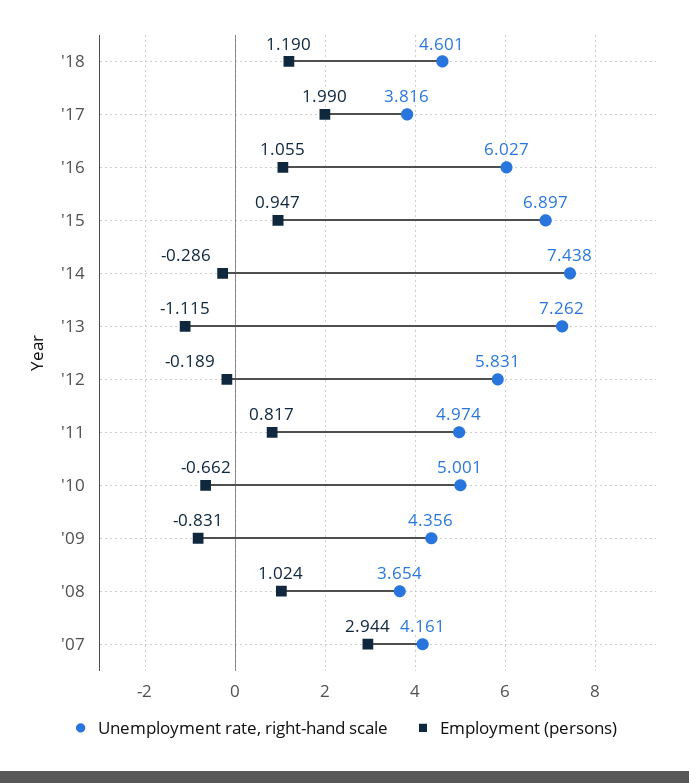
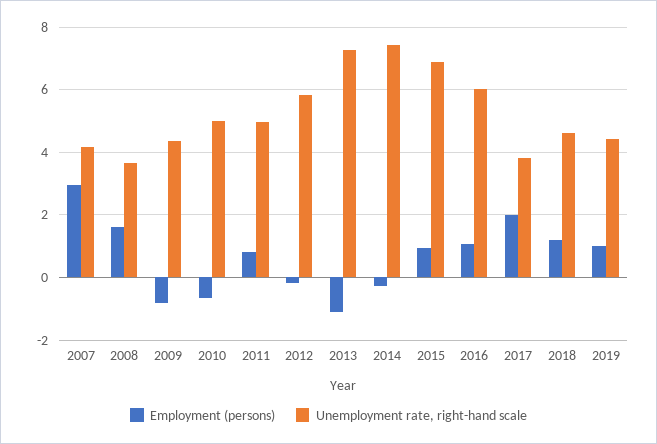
Employment (persons), '08: 1.024 -> 1.6
Employment (persons), 2019: none -> 1
Unemployment rate, right-hand scale, 2019: none -> 4.4

